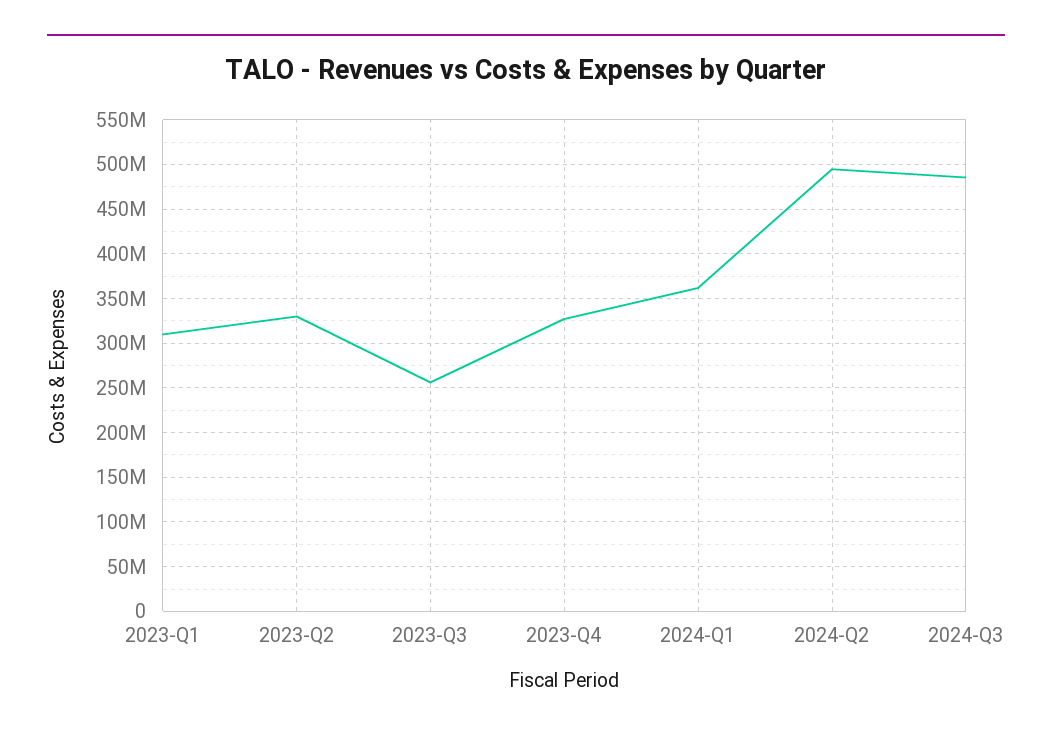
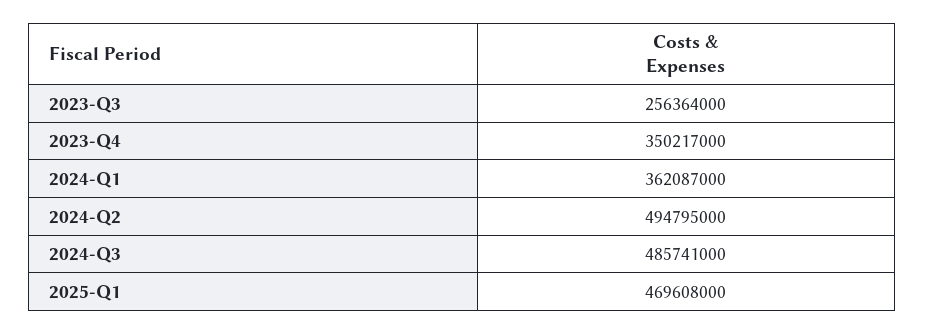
2023-Q1: 310000000 -> none
2023-Q2: 330000000 -> none
2023-Q4: 330000000 -> 350217000
2025-Q1: none -> 469608000

